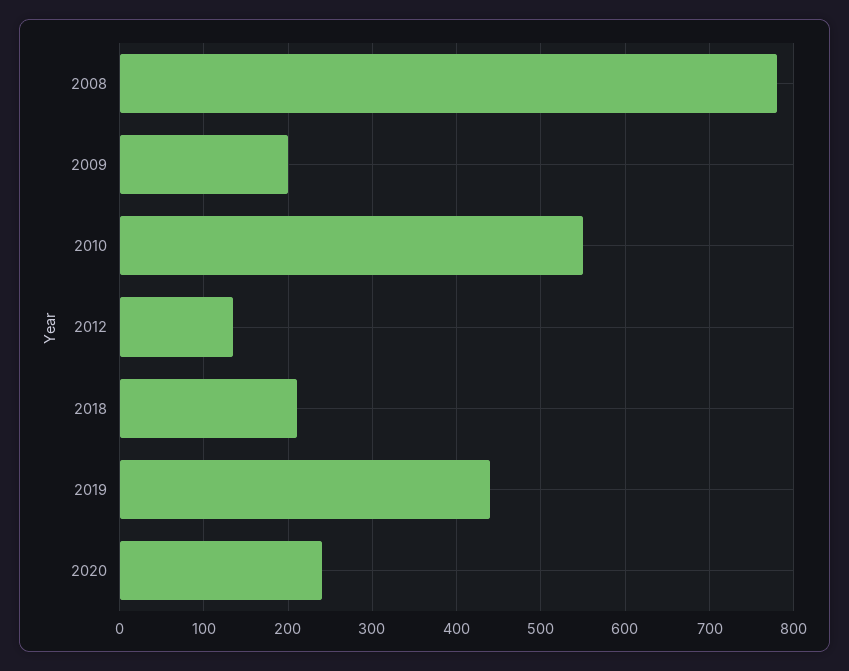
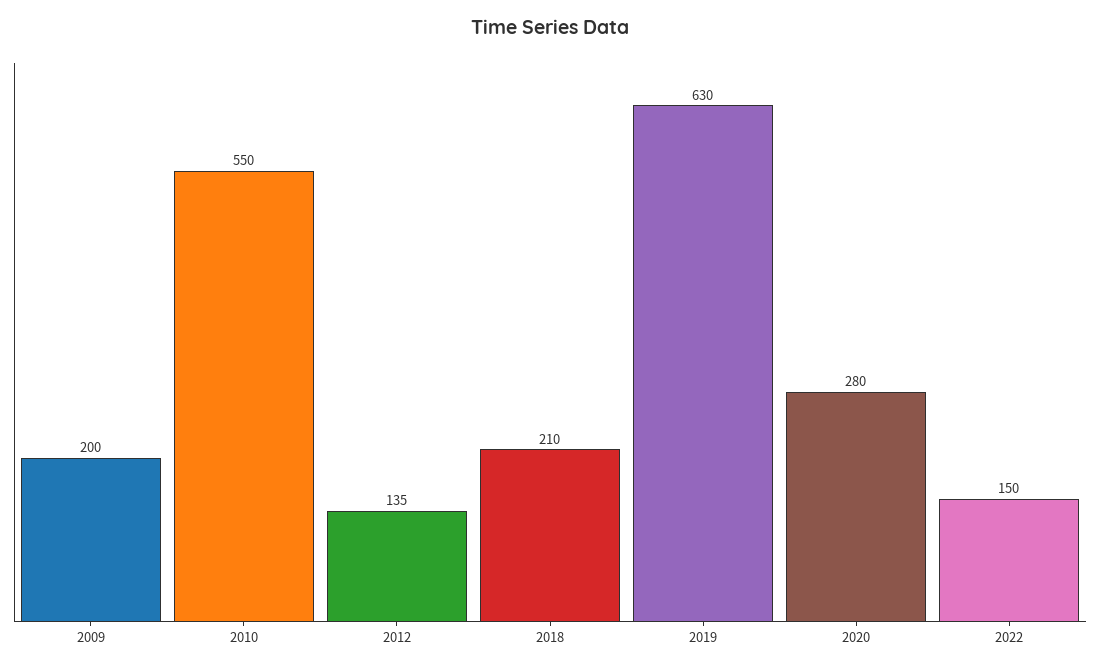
2008: 780 -> none
2019: 440 -> 630
2020: 240 -> 280
2022: none -> 150

